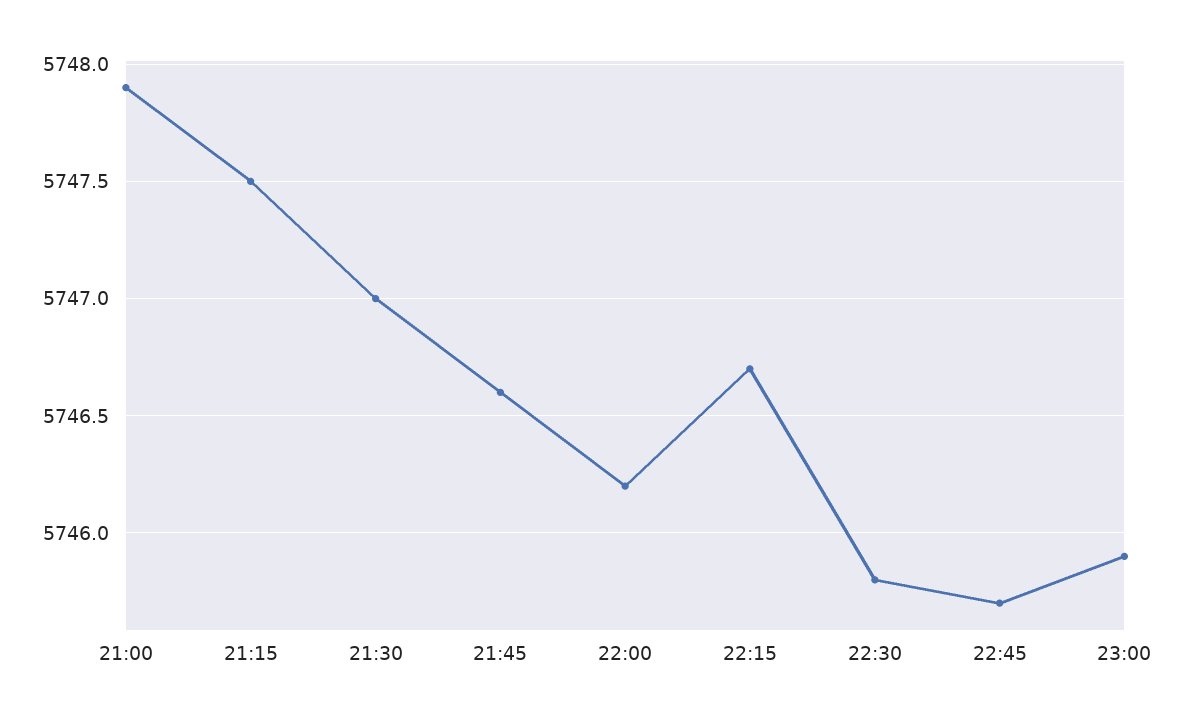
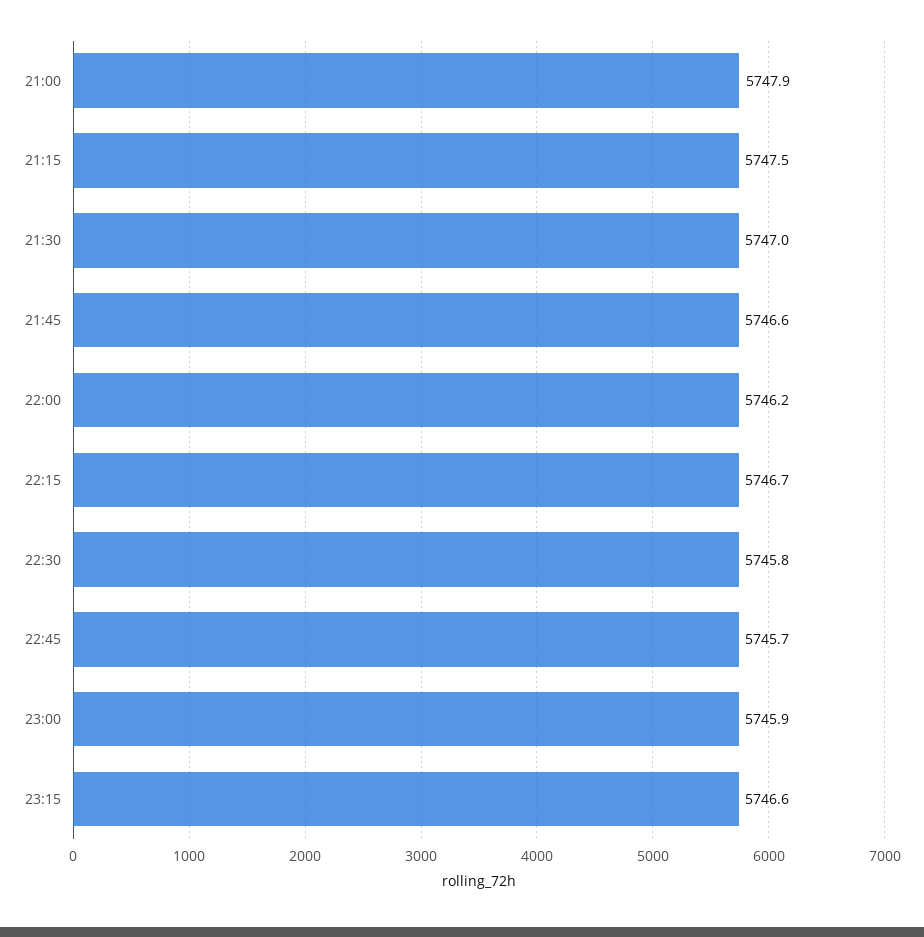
23:15: none -> 5746.6

